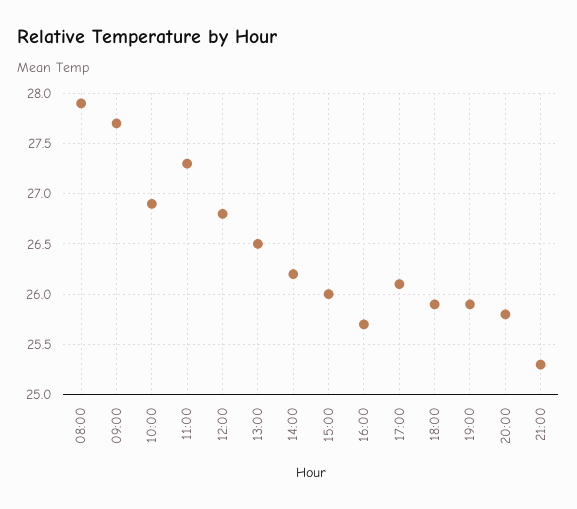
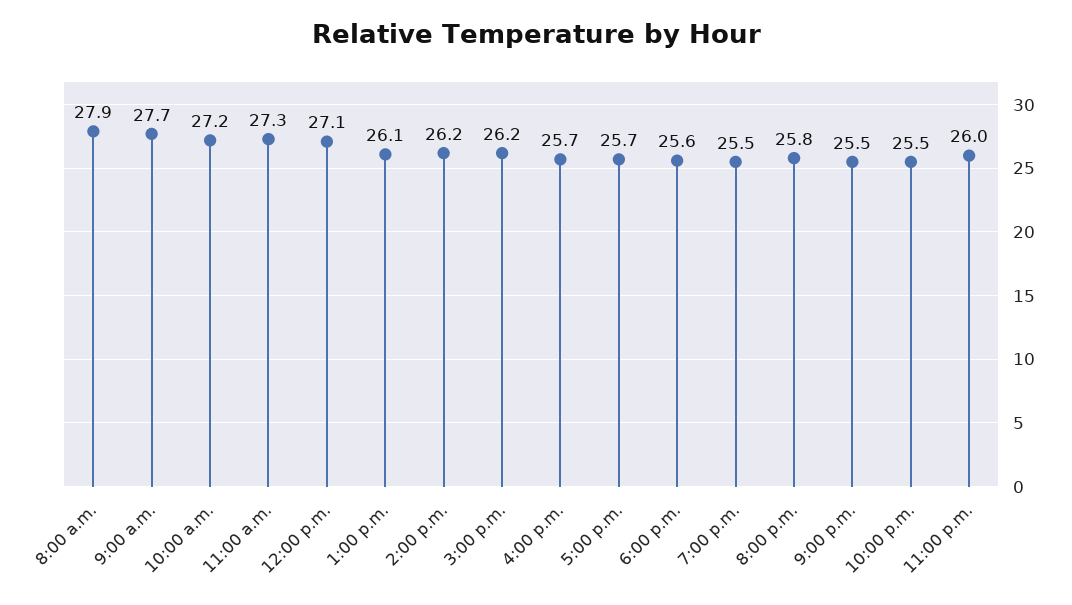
10:00: 26.9 -> 27.2
12:00: 26.8 -> 27.1
13:00: 26.5 -> 26.1
15:00: 26 -> 26.2
17:00: 26.1 -> 25.7
18:00: 25.9 -> 25.6
19:00: 25.9 -> 25.5
21:00: 25.3 -> 25.5
10:00 p.m.: none -> 25.5
11:00 p.m.: none -> 26

